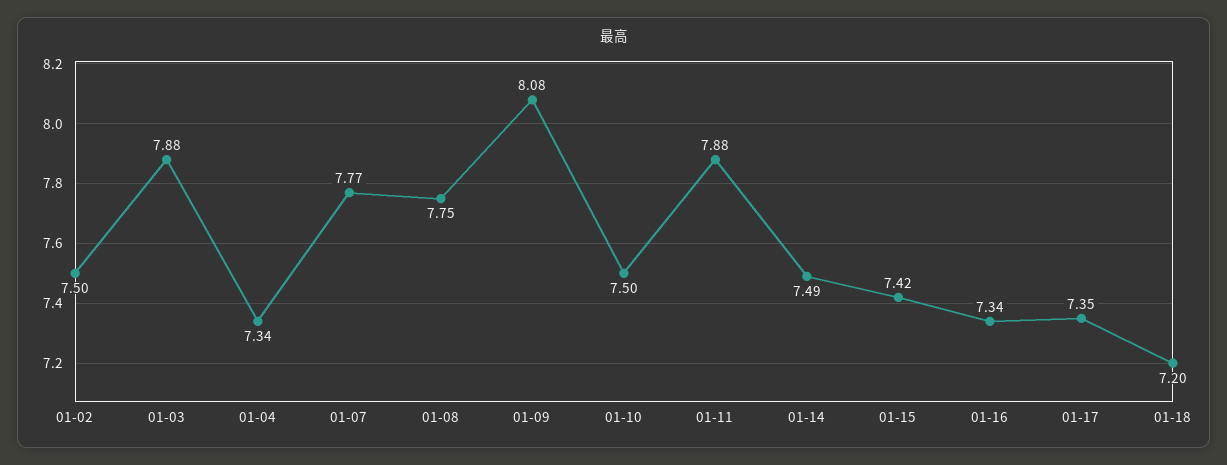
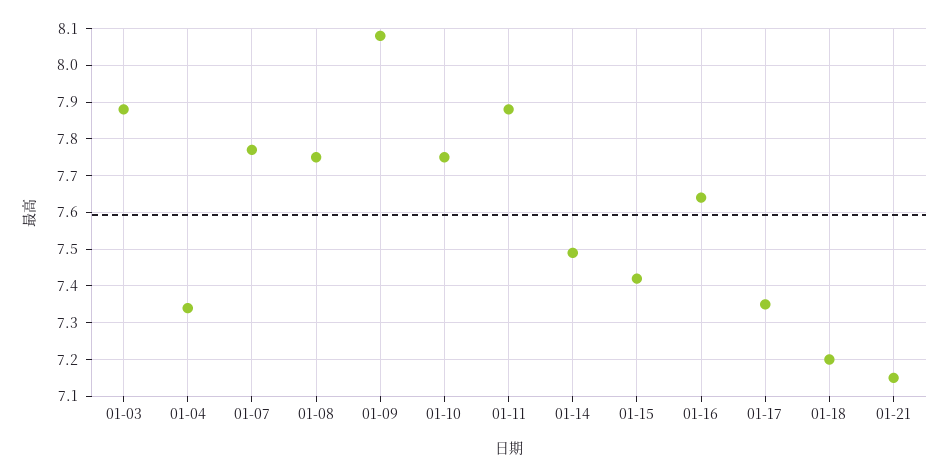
01-02: 7.5 -> none
01-10: 7.5 -> 7.75
01-16: 7.34 -> 7.65
01-21: none -> 7.15

